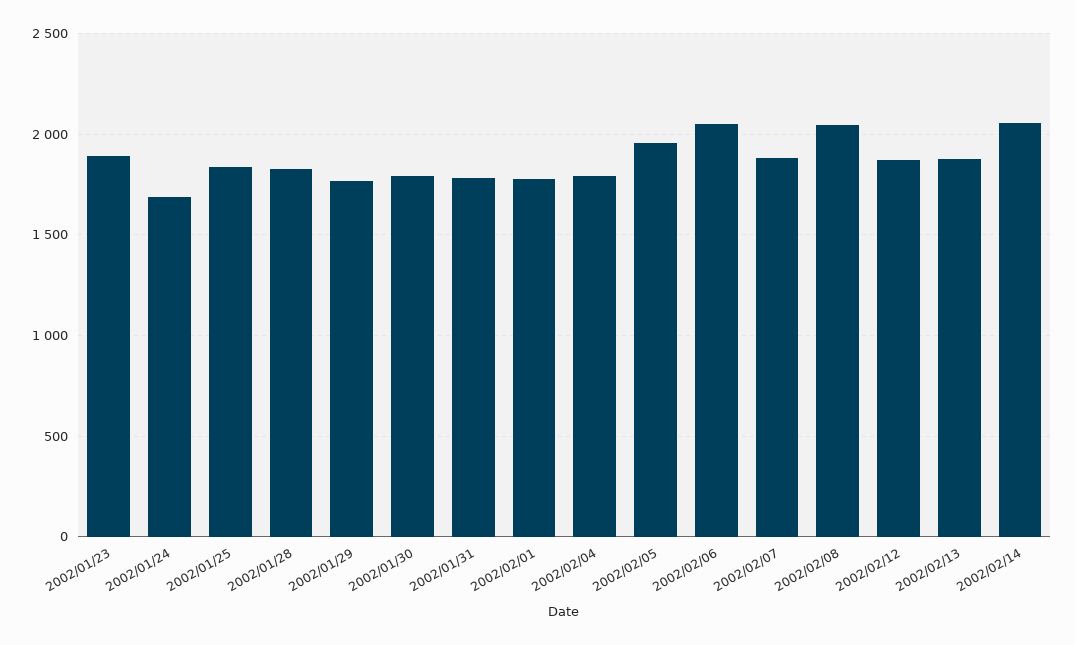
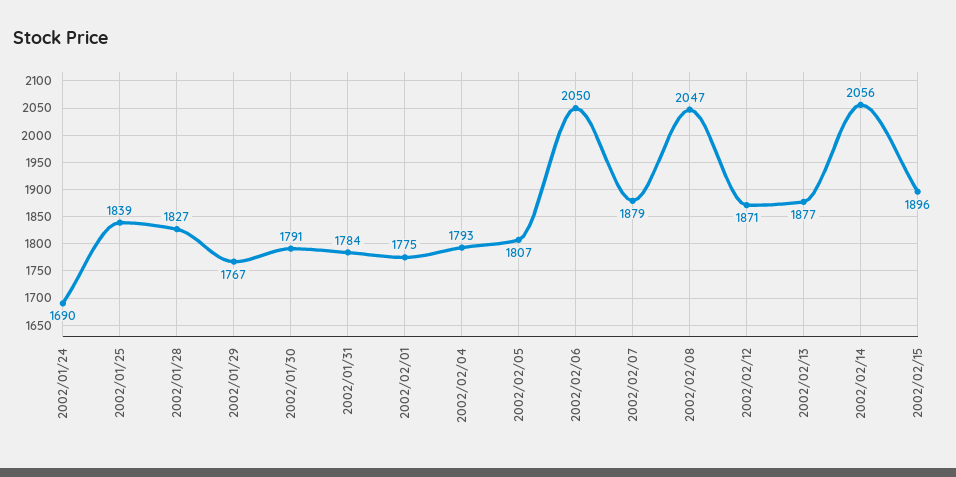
2002/01/23: 1900 -> none
2002/02/05: 1950 -> 1807
2002/02/15: none -> 1896

